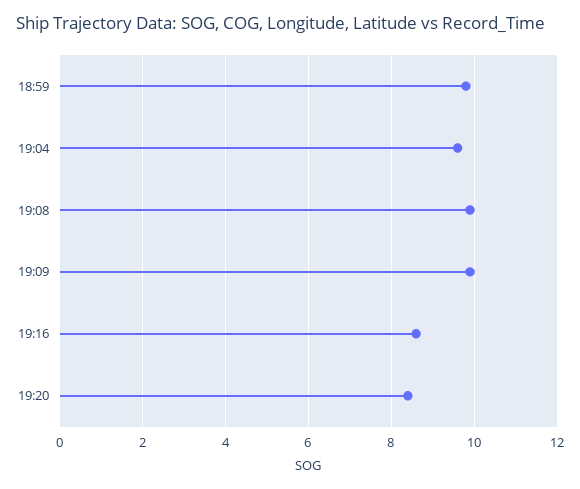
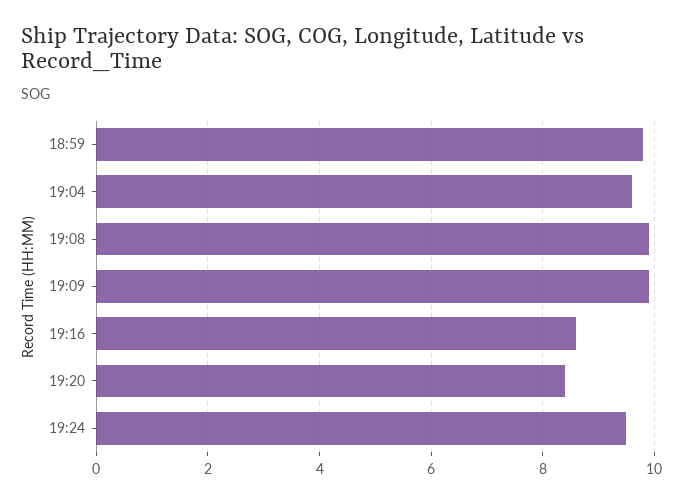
19:24: none -> 9.5

